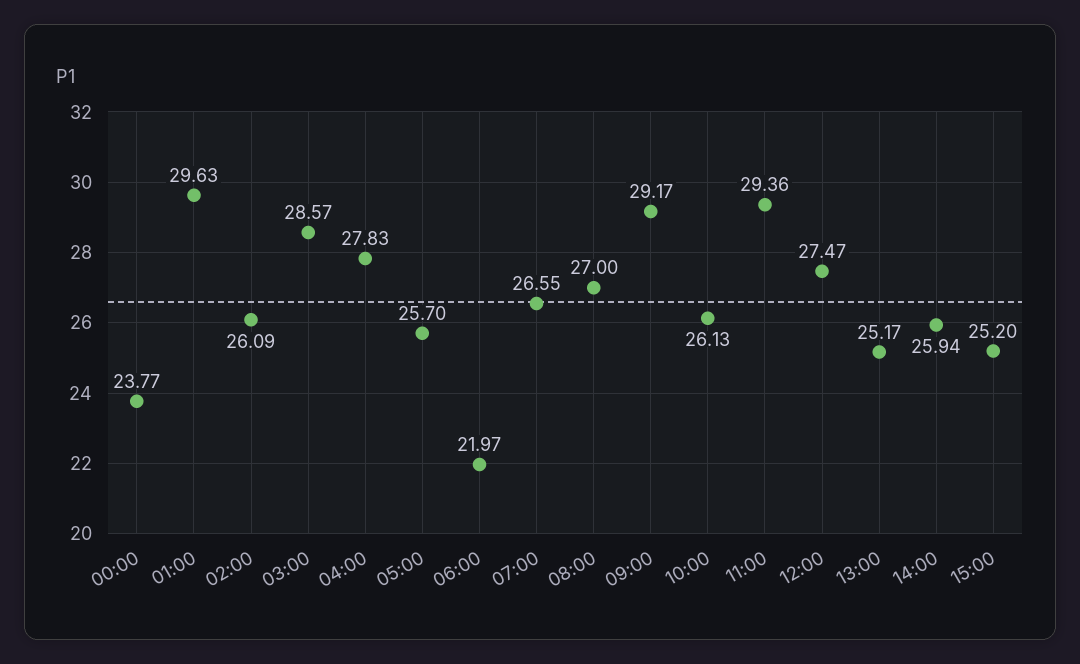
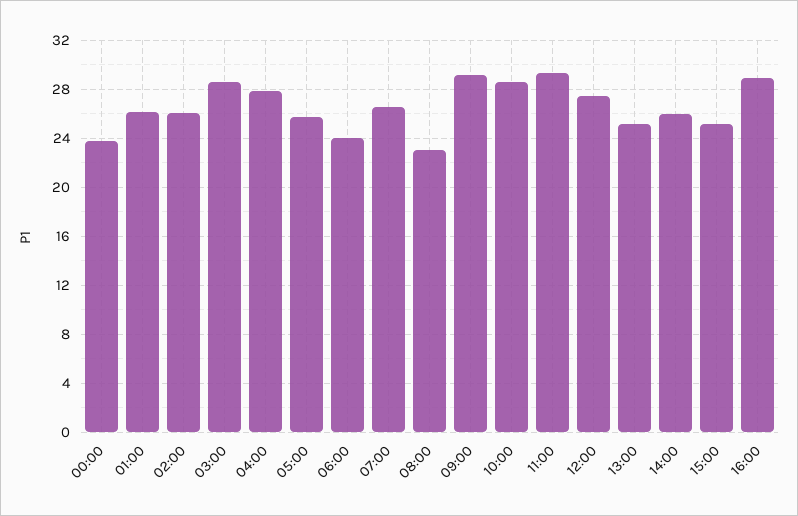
01:00: 29.63 -> 26
06:00: 21.97 -> 24
08:00: 27 -> 23
10:00: 26.13 -> 28.5
16:00: none -> 29

